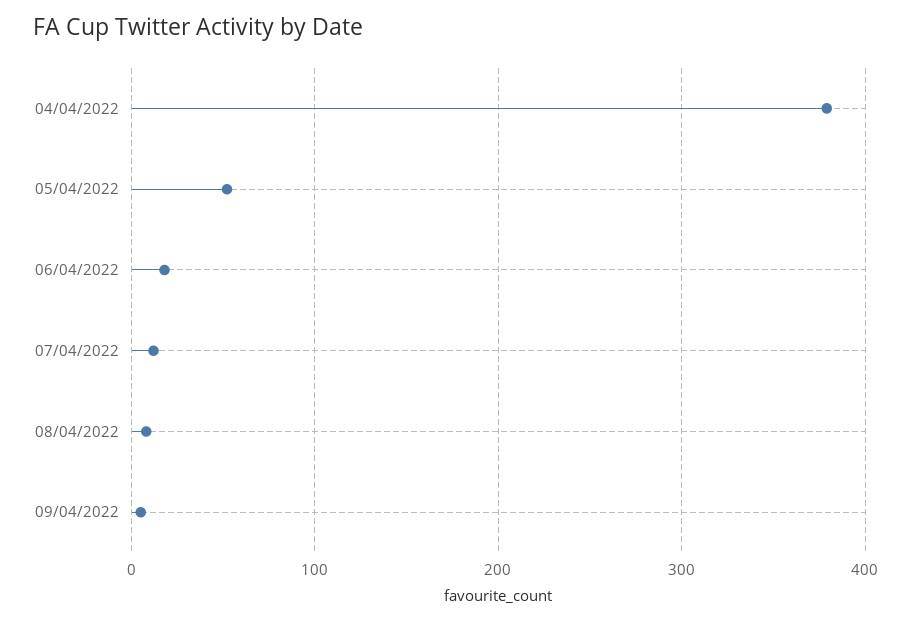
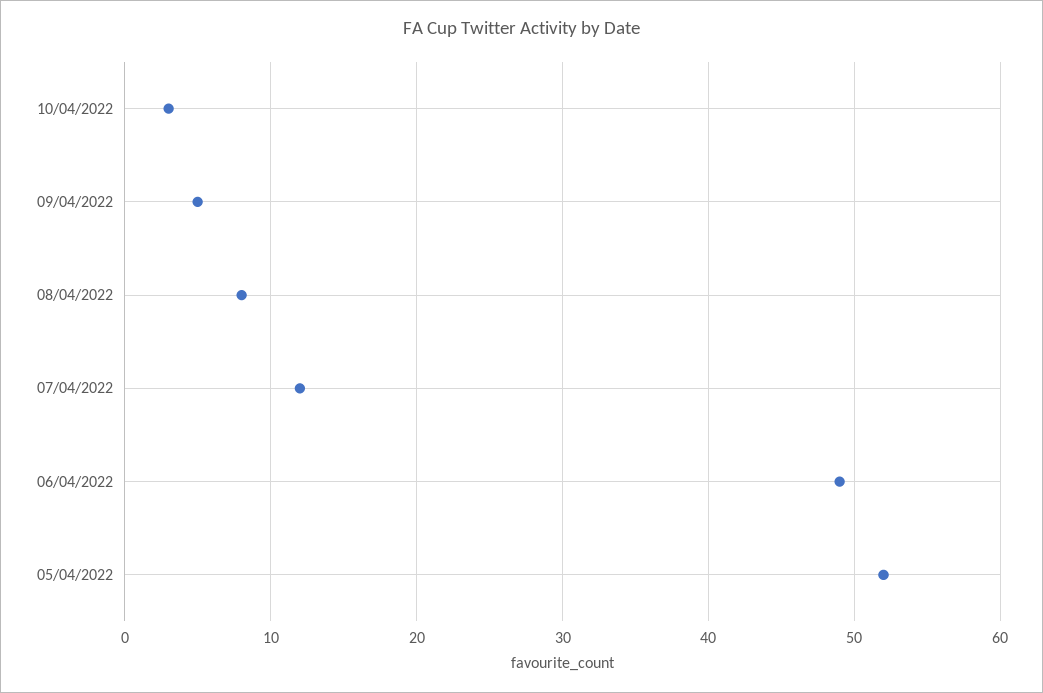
04/04/2022: 380 -> none
06/04/2022: 20 -> 49
10/04/2022: none -> 3

